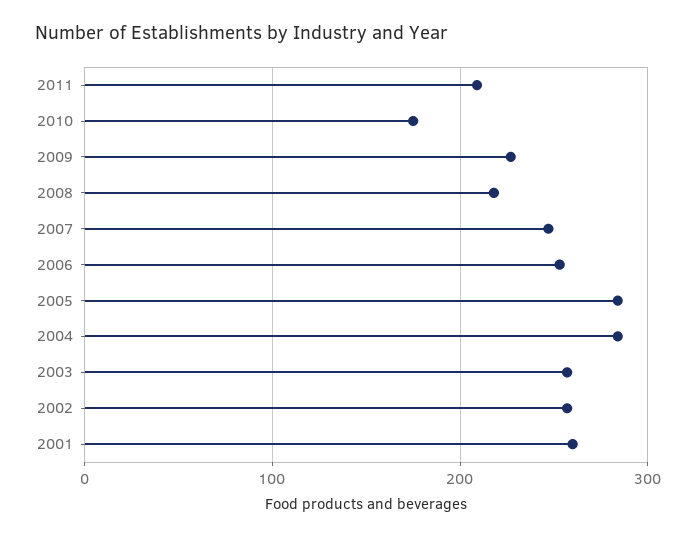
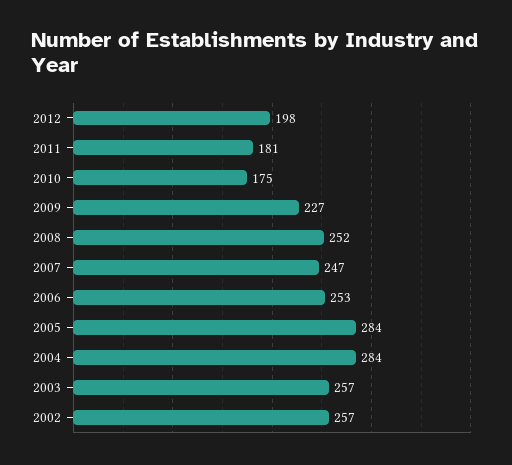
2011: 210 -> 181
2008: 220 -> 252
2001: 260 -> none
2012: none -> 198

